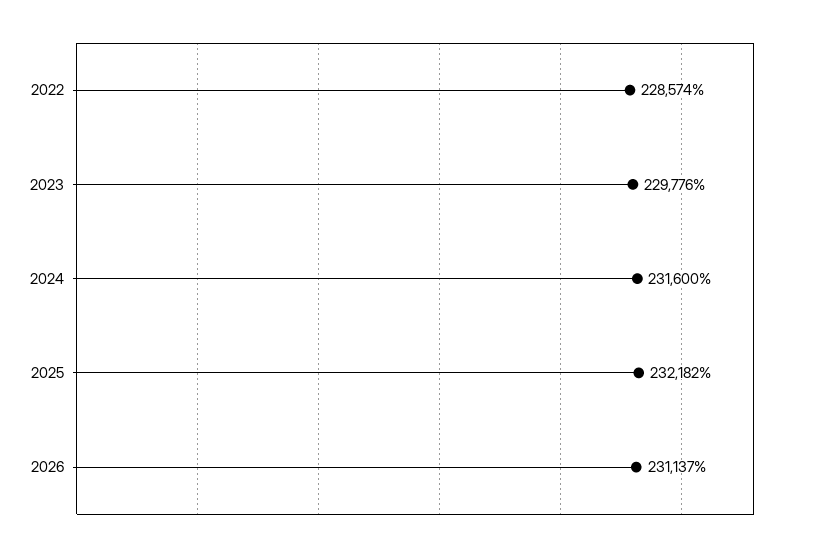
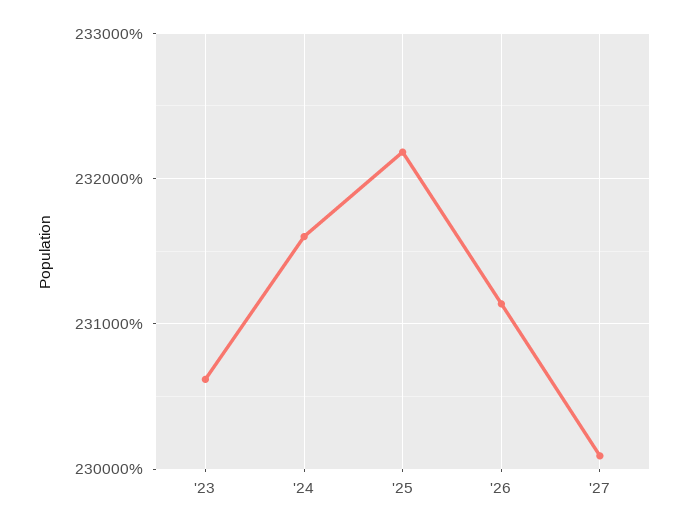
2022: 228574 -> none
2023: 229776 -> 230600
'27: none -> 230100

